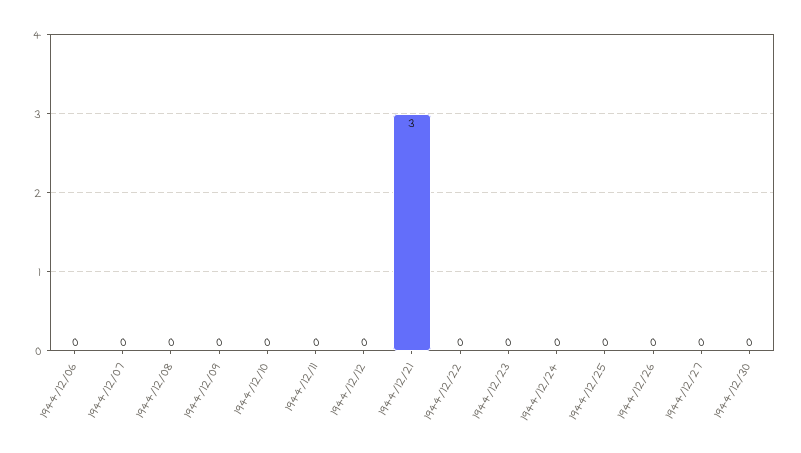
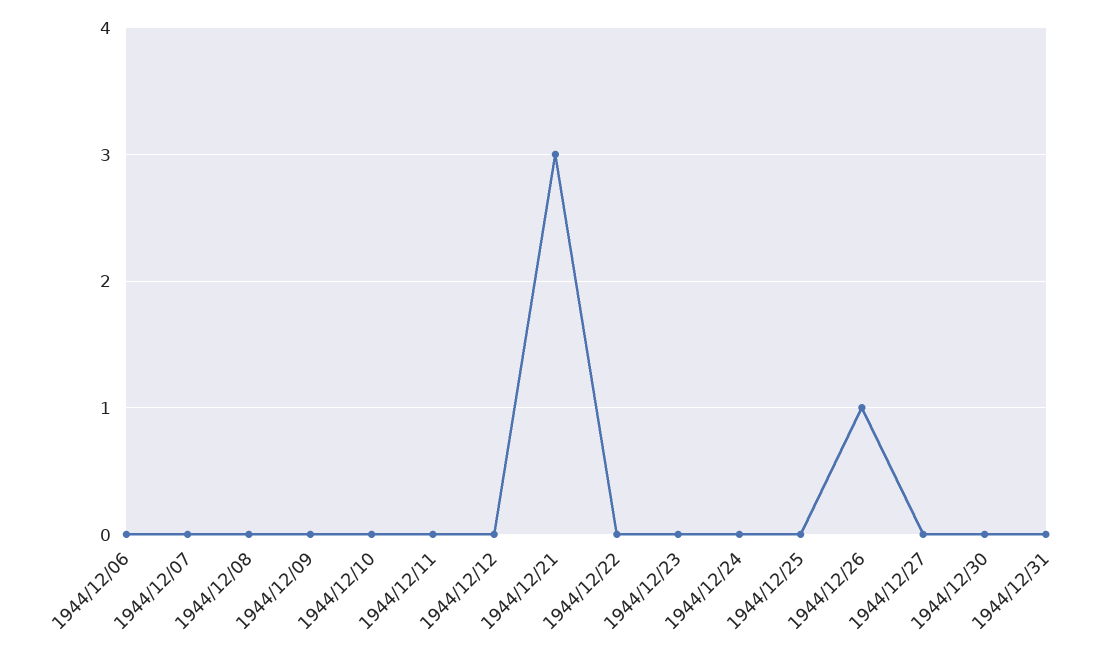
1944/12/26: 0 -> 1
1944/12/31: none -> 0

